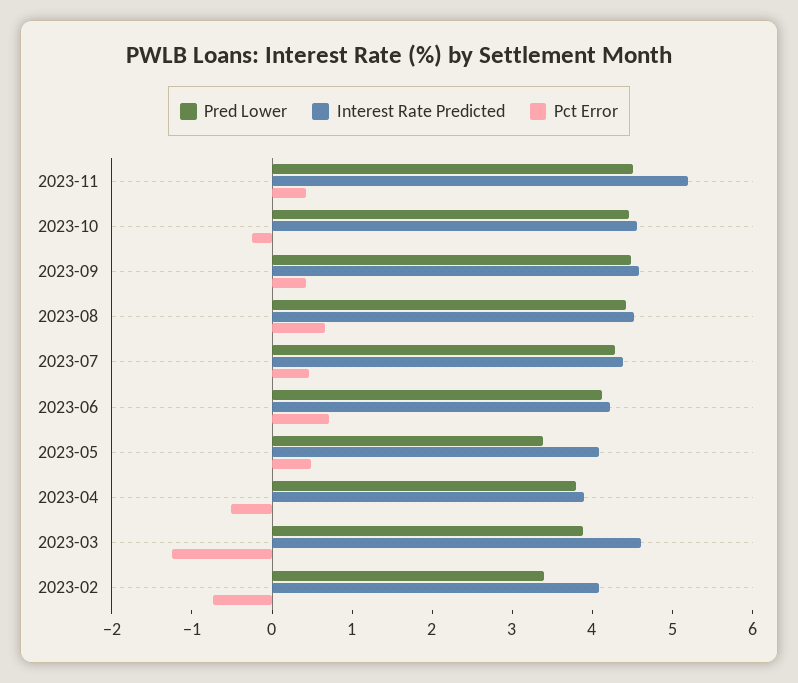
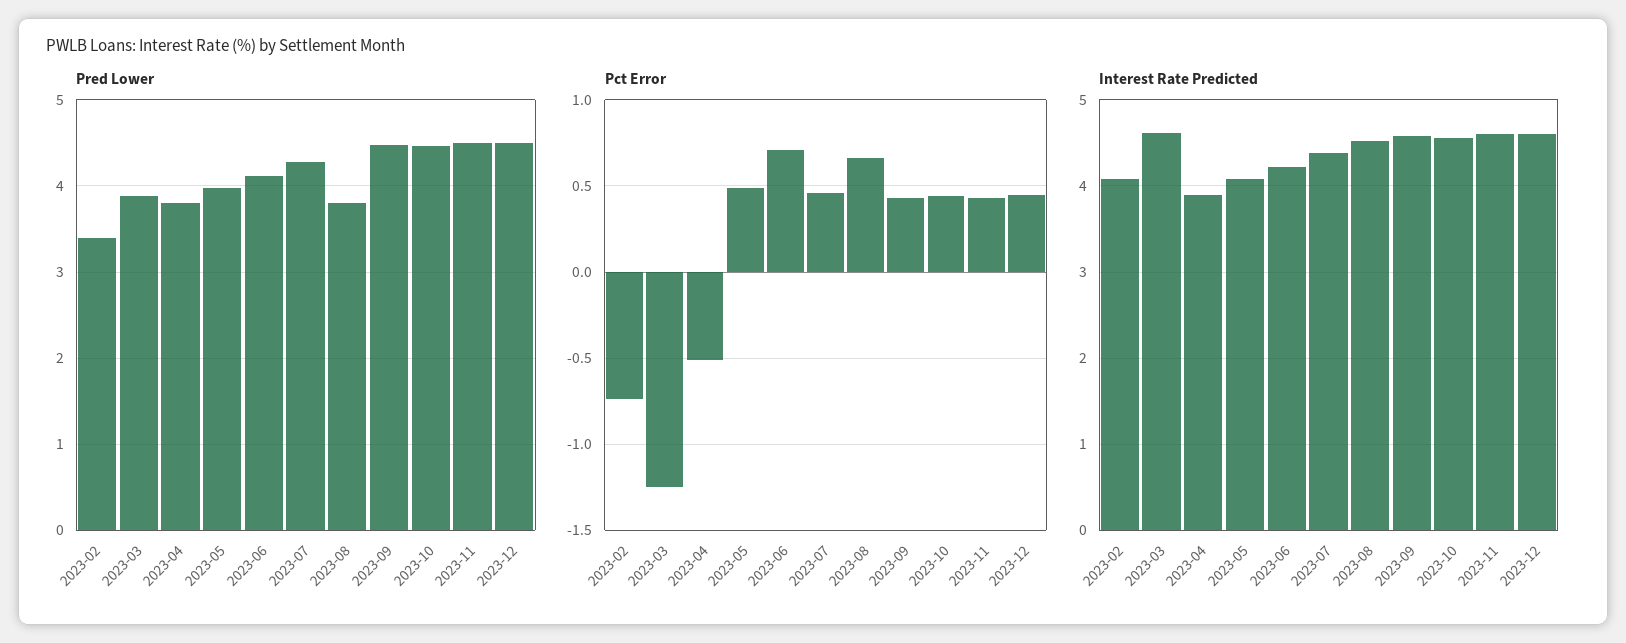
Interest Rate Predicted, 2023-11: 5.2 -> 4.6
Pct Error, 2023-10: -0.2 -> 0.45
Pred Lower, 2023-08: 4.4 -> 3.8
Pred Lower, 2023-05: 3.4 -> 4
Pred Lower, 2023-12: none -> 4.5
Pct Error, 2023-12: none -> 0.45
Interest Rate Predicted, 2023-12: none -> 4.6

